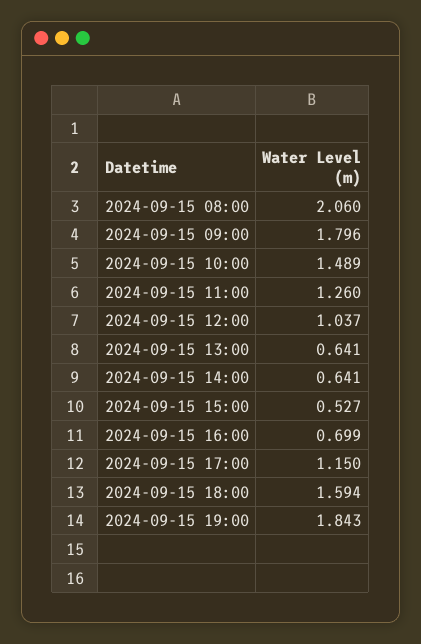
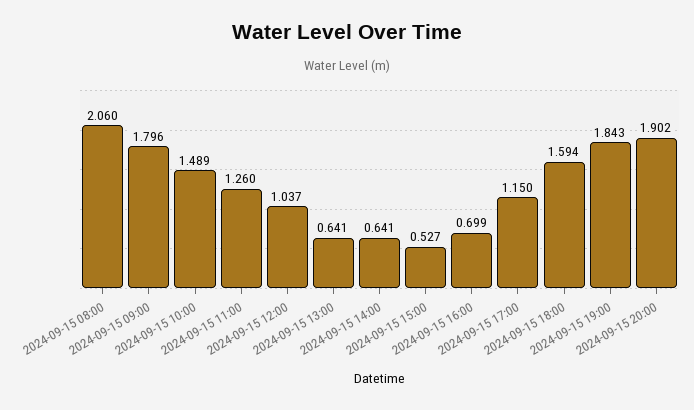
2024-09-15 20:00: none -> 1.902

